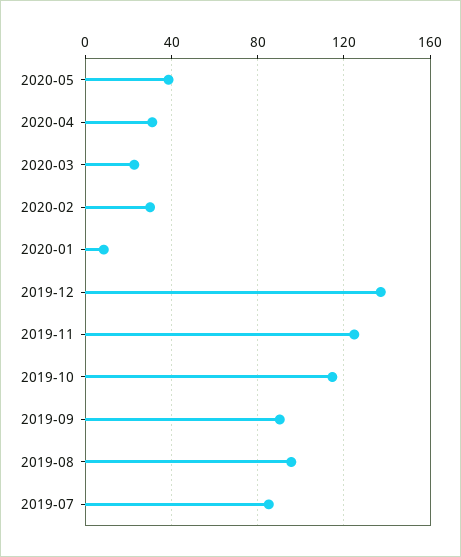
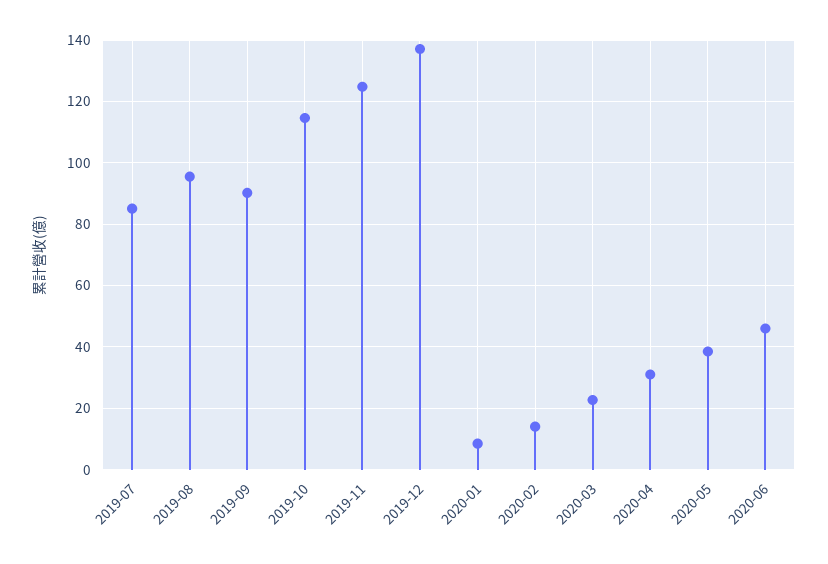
2020-02: 30 -> 14
2020-06: none -> 46

